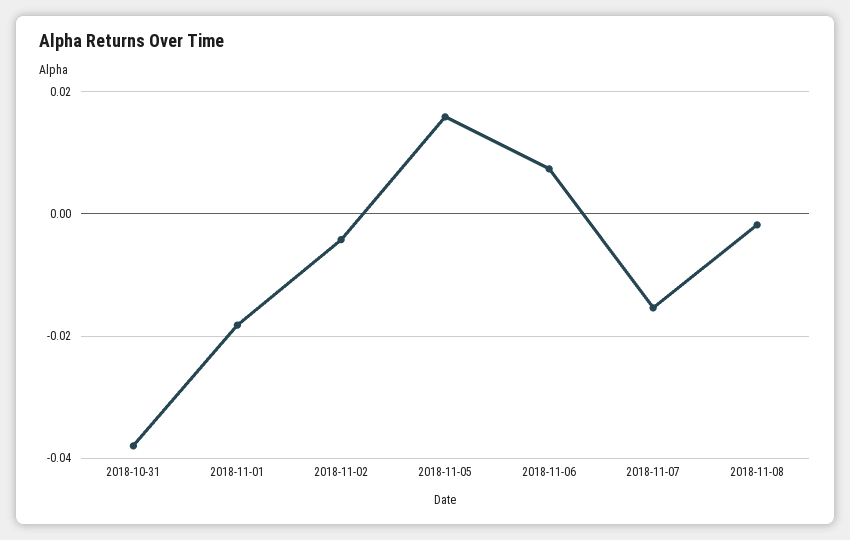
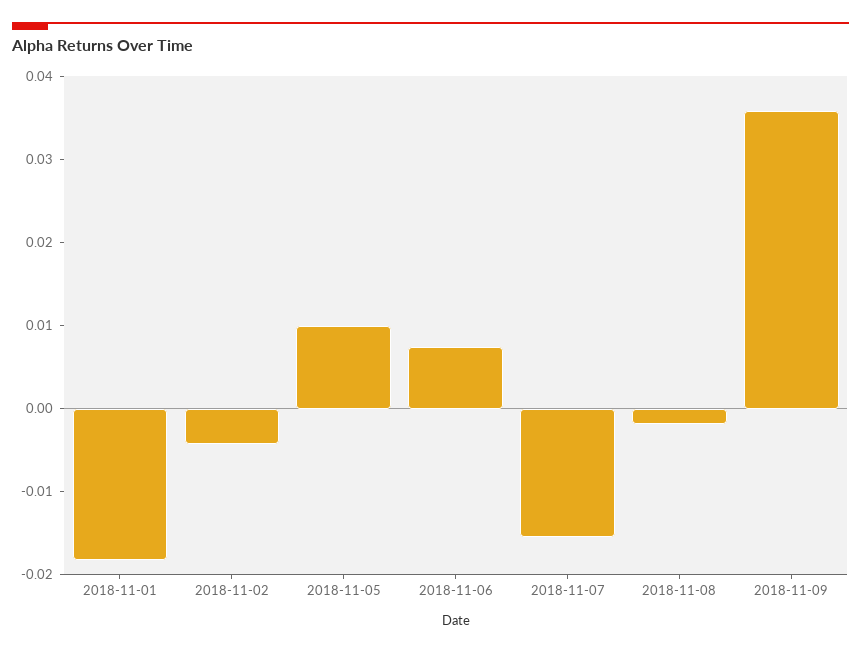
2018-10-31: -0.038 -> none
2018-11-05: 0.016 -> 0.01
2018-11-09: none -> 0.036

